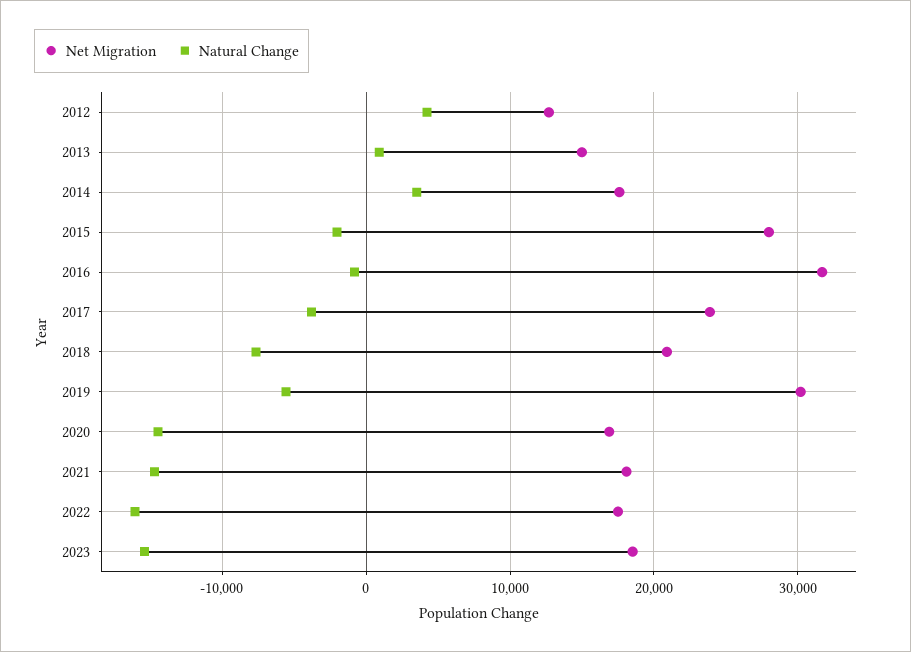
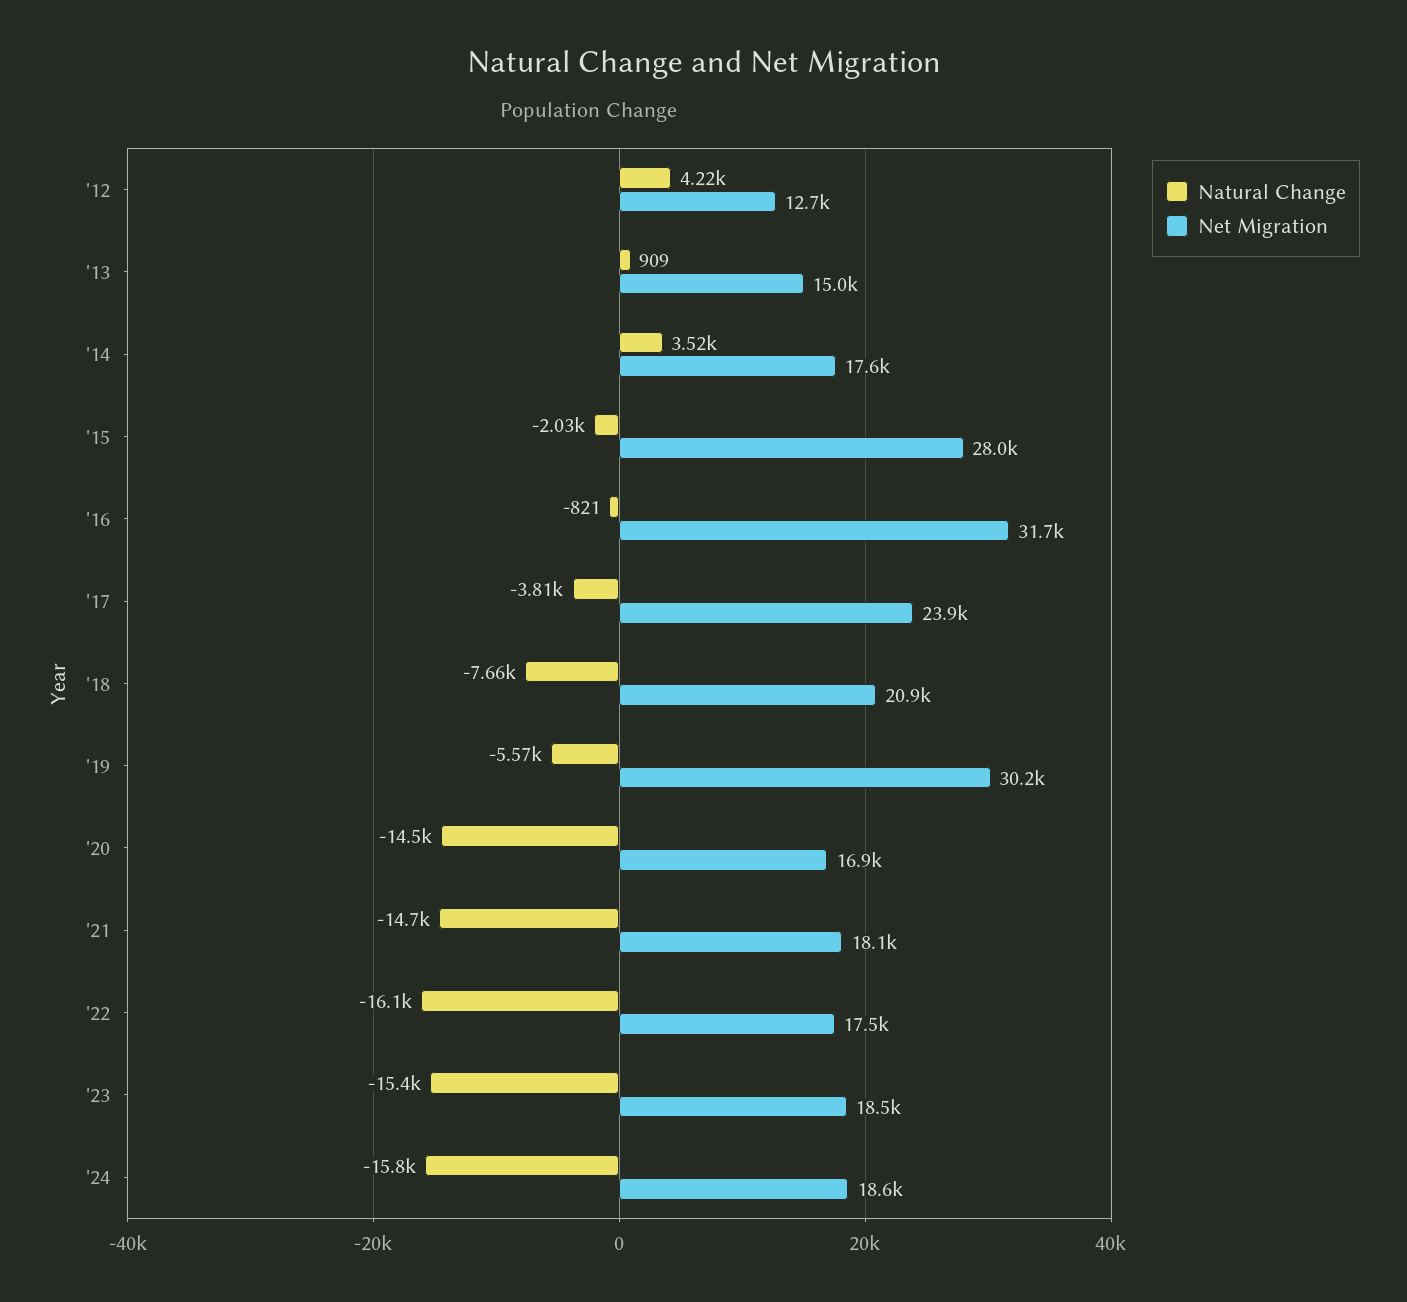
Natural Change, '24: none -> -15800
Net Migration, '24: none -> 18600

